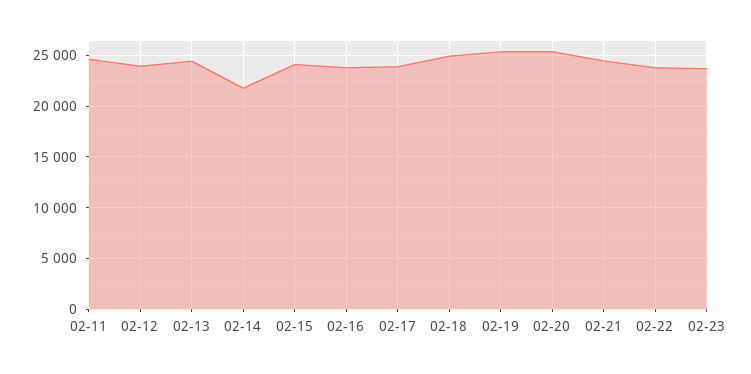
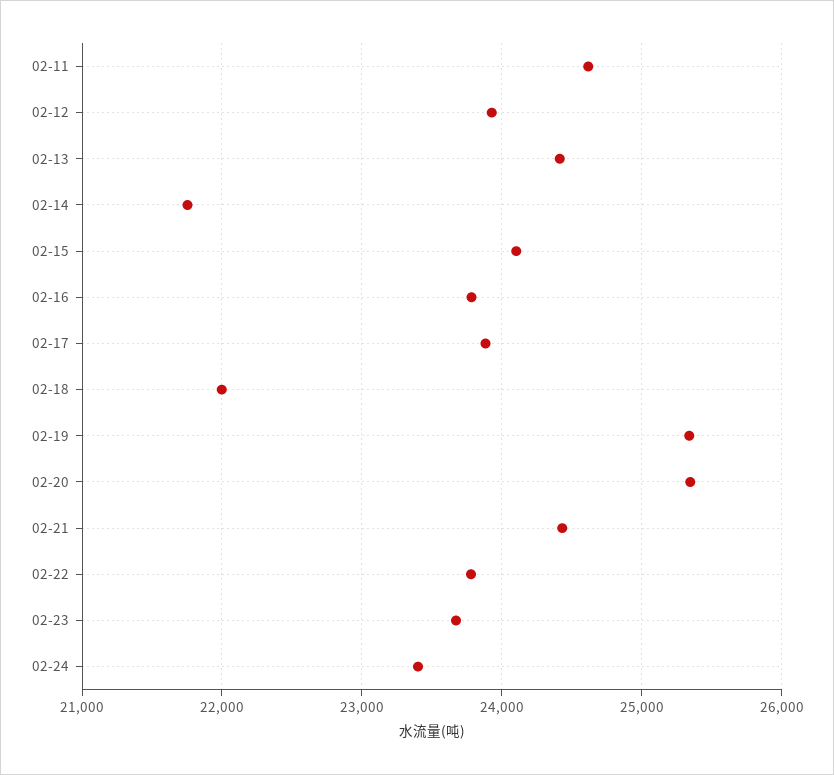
02-18: 25000 -> 22000
02-24: none -> 23400

